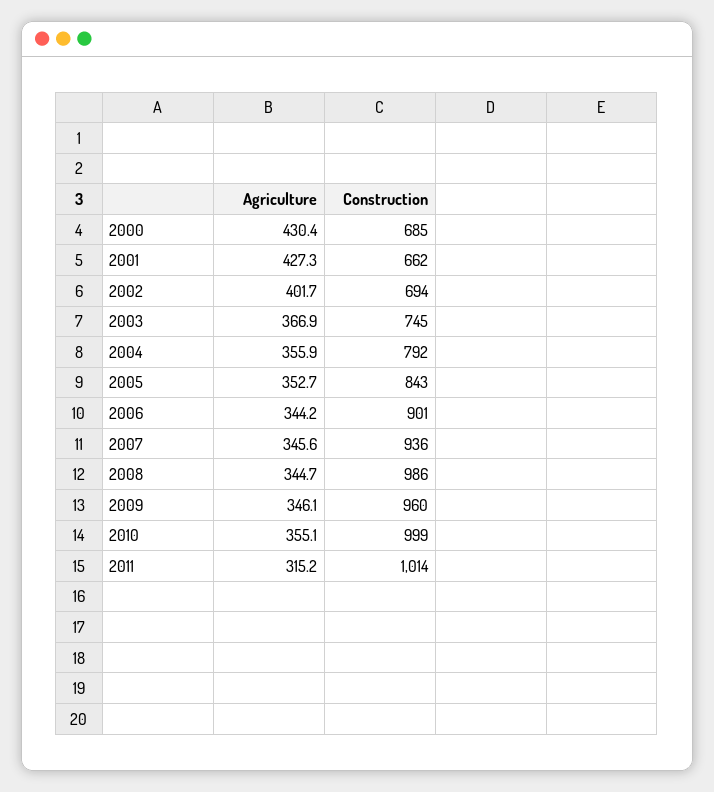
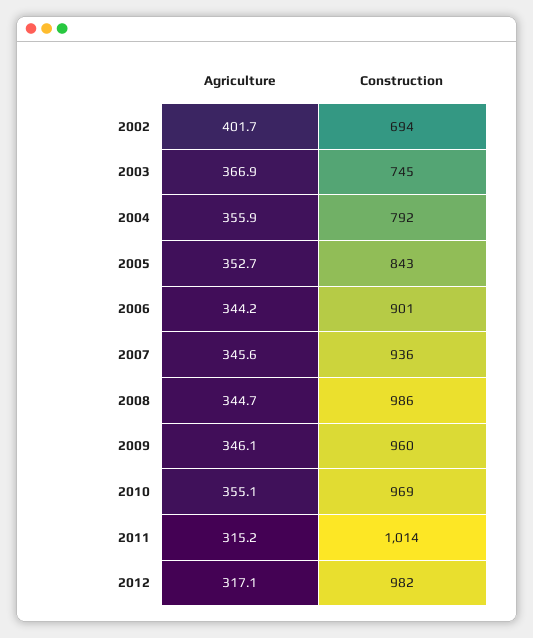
Agriculture, 2000: 430.4 -> none
Construction, 2000: 685 -> none
Agriculture, 2001: 427.3 -> none
Construction, 2001: 662 -> none
Construction, 2010: 999 -> 969
Agriculture, 2012: none -> 317.1
Construction, 2012: none -> 982

